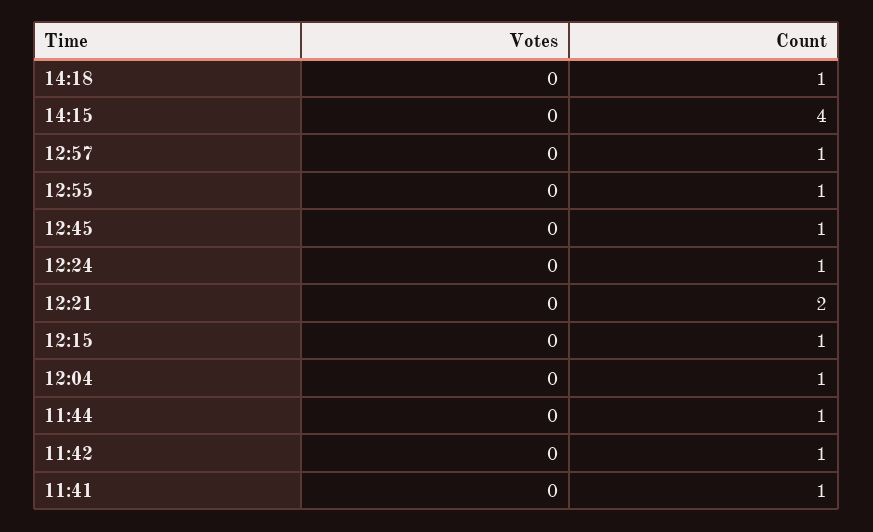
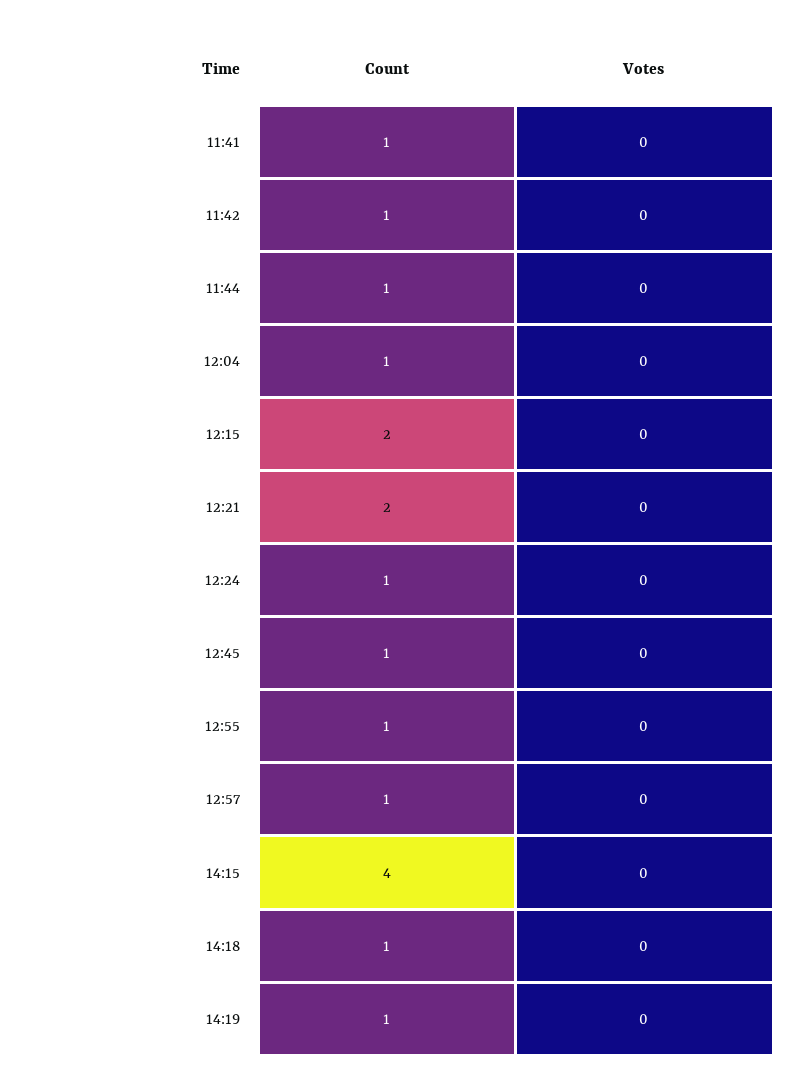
Count, 12:15: 1 -> 2
Count, 14:19: none -> 1
Votes, 14:19: none -> 0

